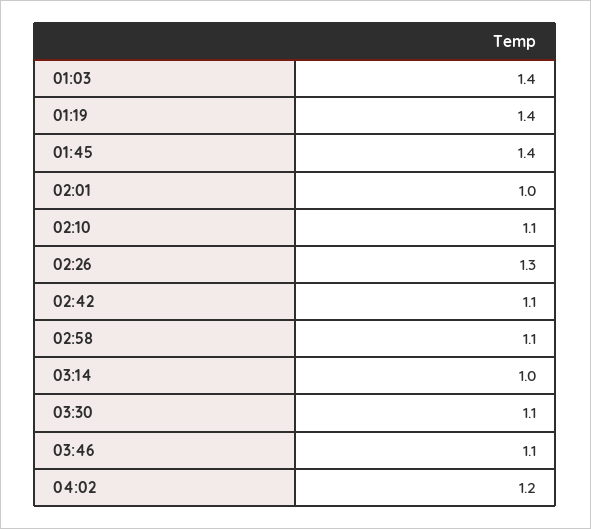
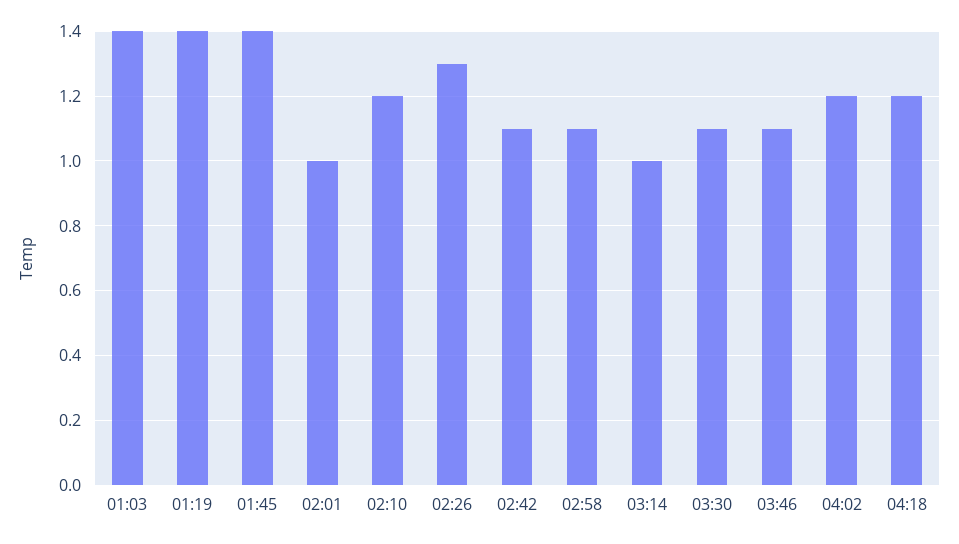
02:10: 1.1 -> 1.2
04:18: none -> 1.2

